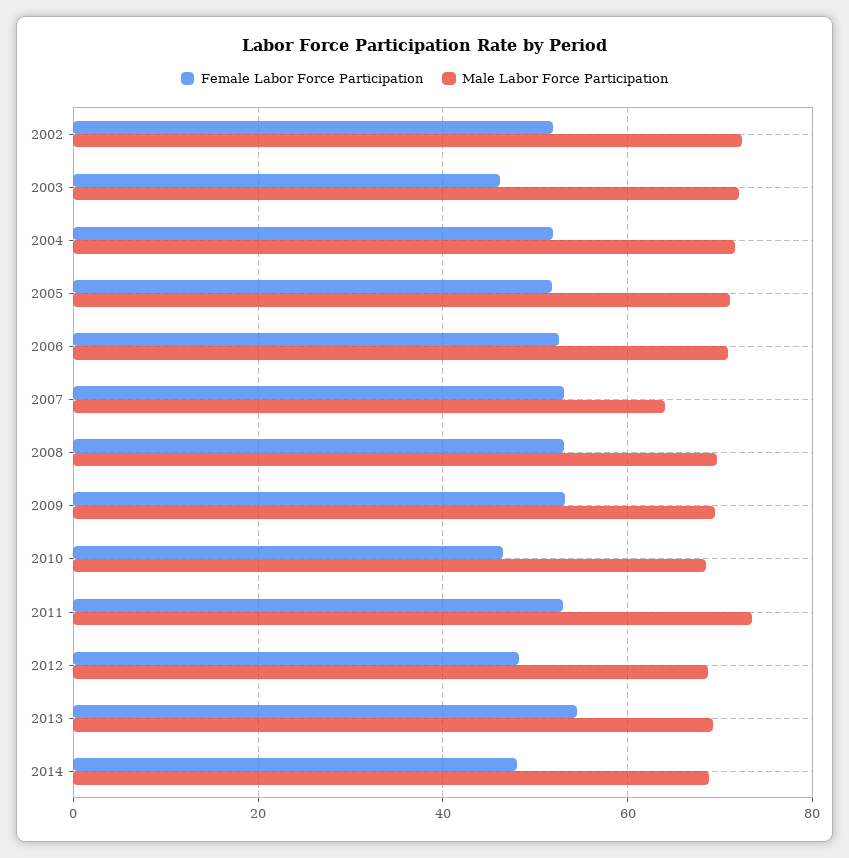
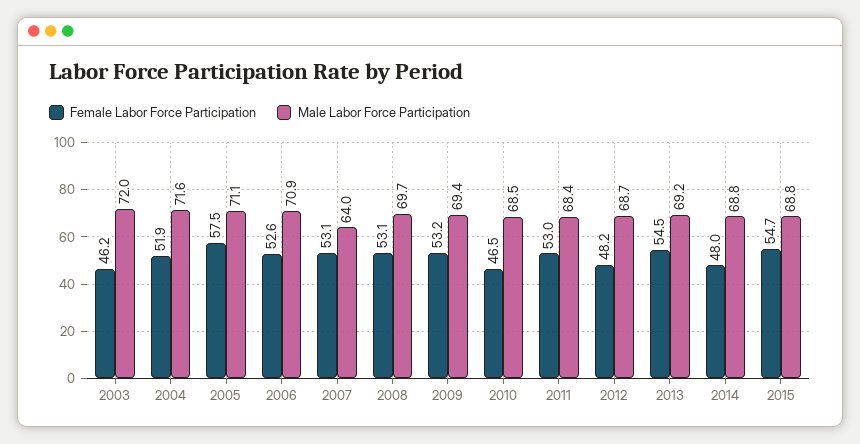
Female Labor Force Participation, 2002: 52 -> none
Male Labor Force Participation, 2002: 72 -> none
Female Labor Force Participation, 2005: 52 -> 57.5
Male Labor Force Participation, 2011: 74 -> 68.4
Female Labor Force Participation, 2015: none -> 54.7
Male Labor Force Participation, 2015: none -> 68.8

